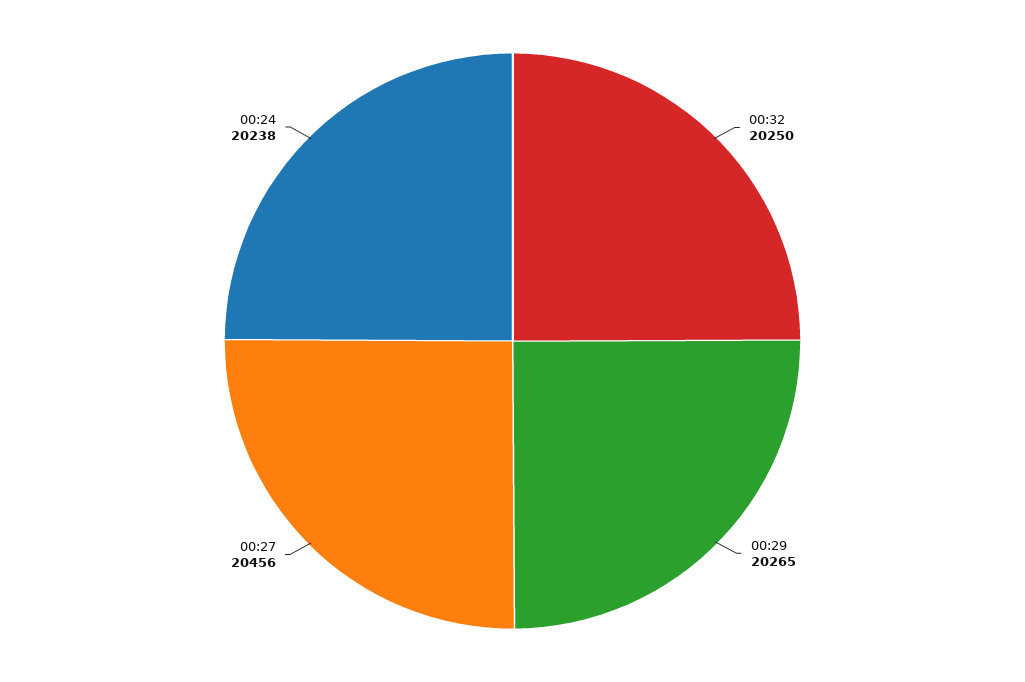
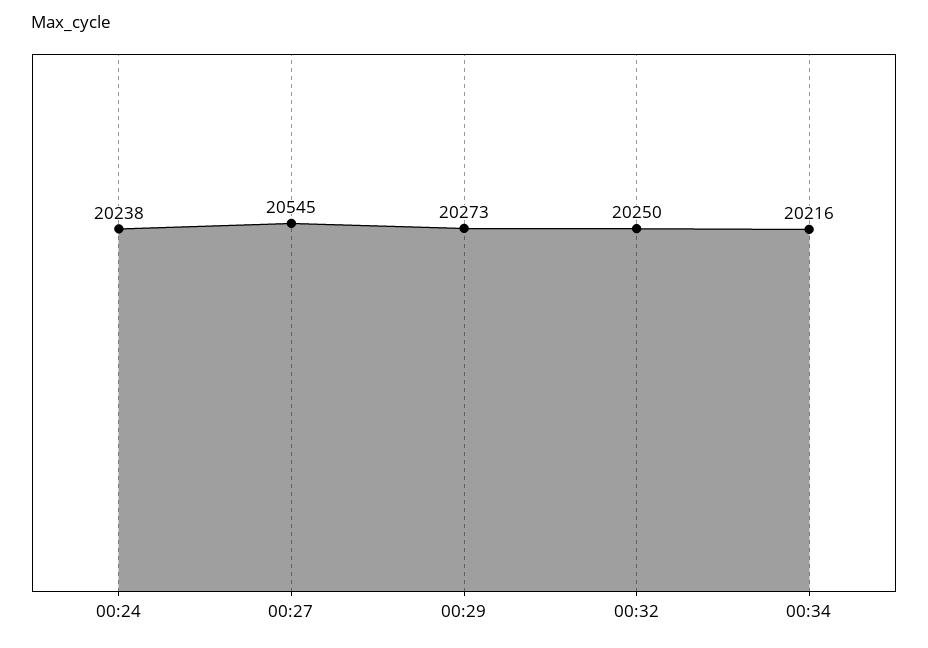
00:29: 20265 -> 20273
00:27: 20456 -> 20545
00:34: none -> 20216

